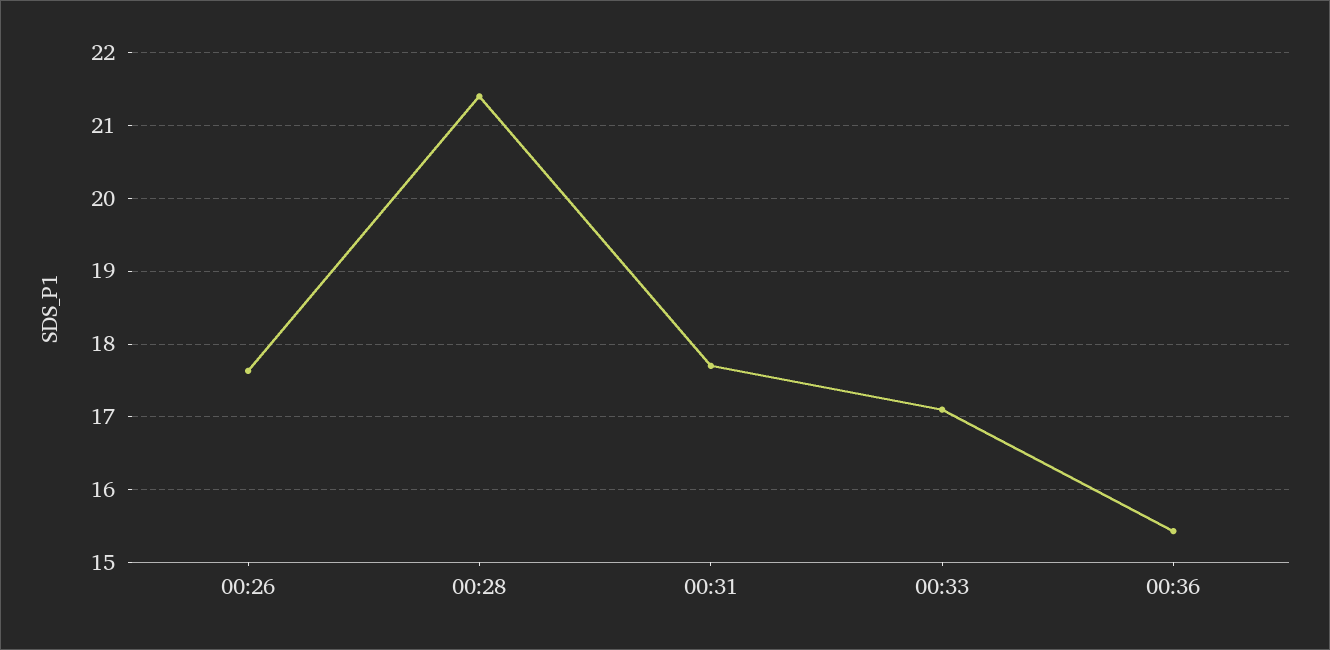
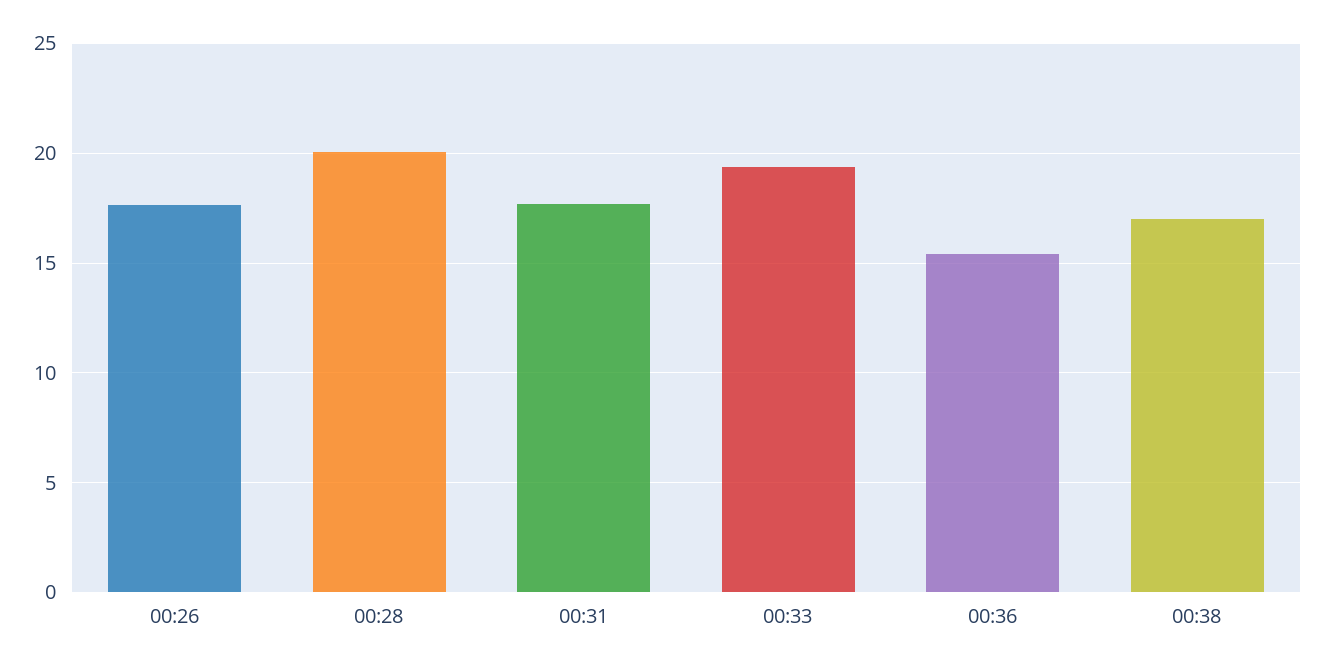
00:28: 21.4 -> 20
00:33: 17.1 -> 19.5
00:38: none -> 17

